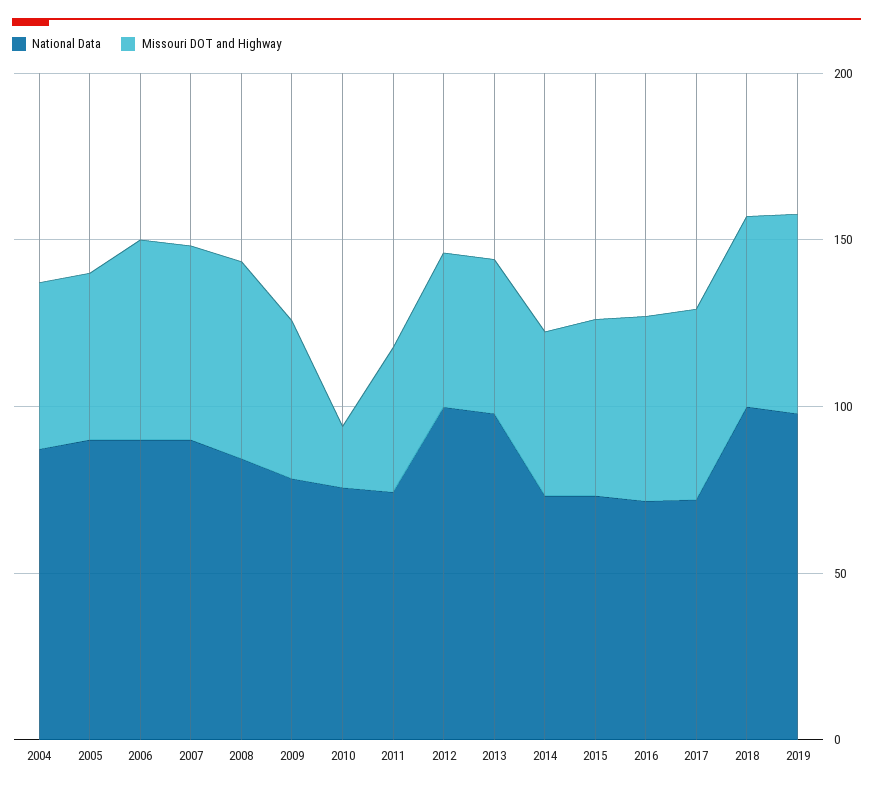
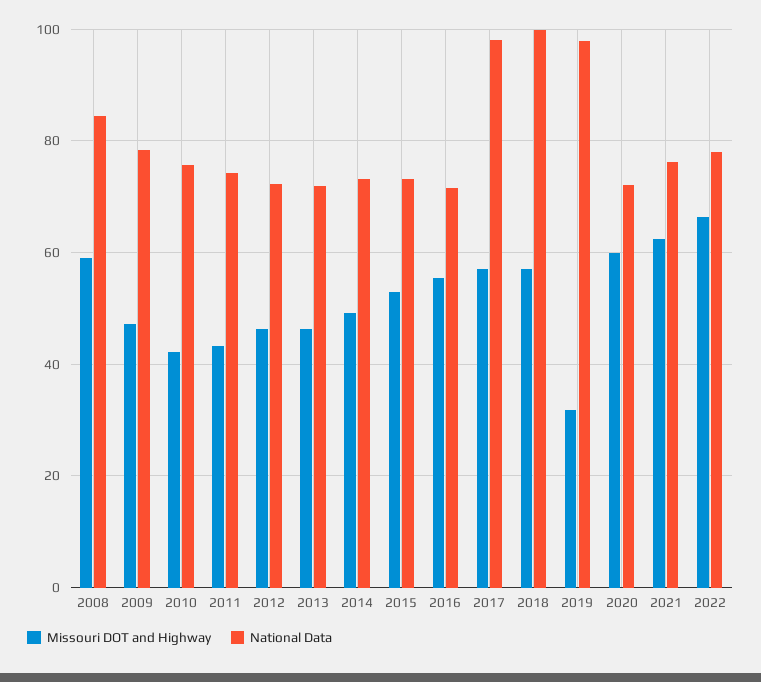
National Data, 2004: 90 -> none
Missouri DOT and Highway, 2004: 50 -> none
National Data, 2005: 90 -> none
Missouri DOT and Highway, 2005: 50 -> none
National Data, 2006: 90 -> none
Missouri DOT and Highway, 2006: 60 -> none
National Data, 2007: 90 -> none
Missouri DOT and Highway, 2007: 60 -> none
Missouri DOT and Highway, 2010: 20 -> 42
National Data, 2012: 100 -> 72
National Data, 2013: 100 -> 72
National Data, 2017: 70 -> 98
Missouri DOT and Highway, 2019: 60 -> 32
Missouri DOT and Highway, 2020: none -> 60
National Data, 2020: none -> 72
Missouri DOT and Highway, 2021: none -> 62
National Data, 2021: none -> 76
Missouri DOT and Highway, 2022: none -> 66
National Data, 2022: none -> 78

